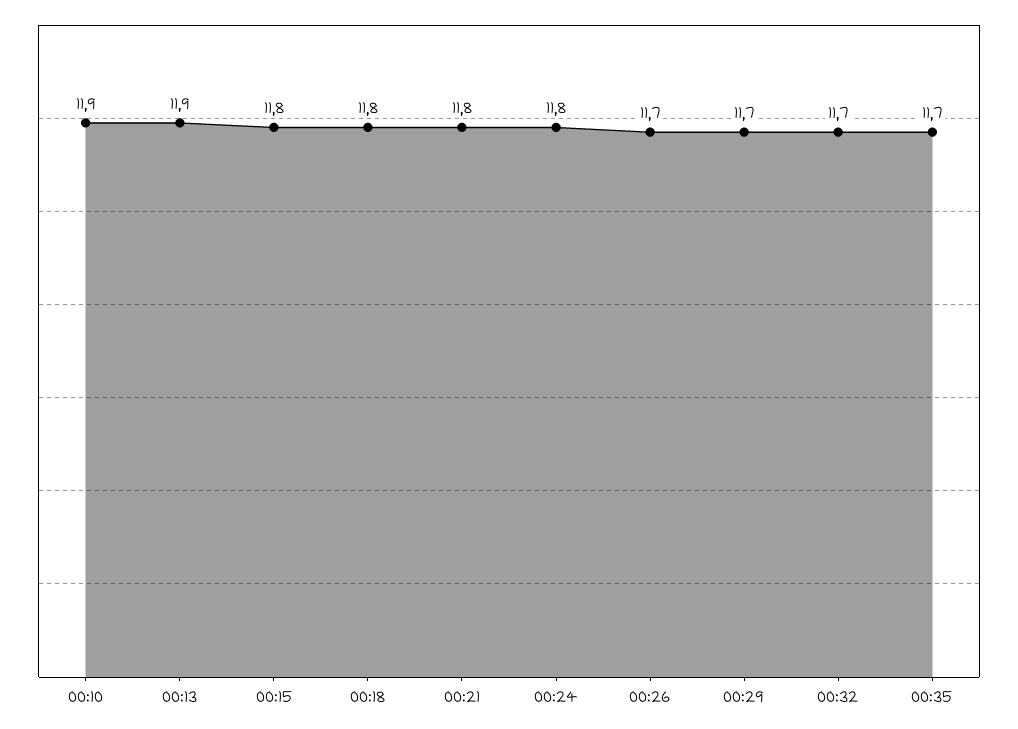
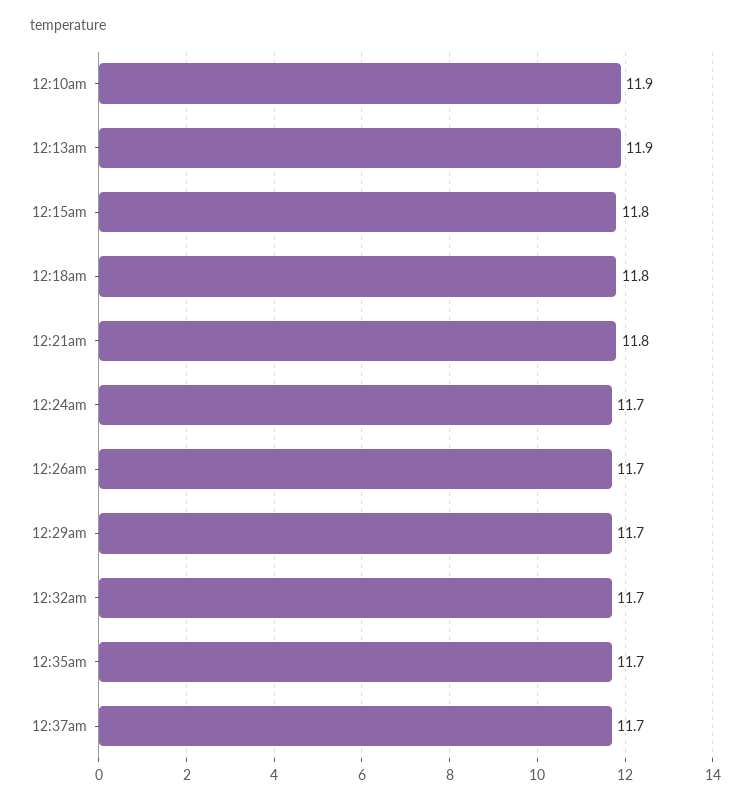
00:24: 11.8 -> 11.7
12:37am: none -> 11.7

